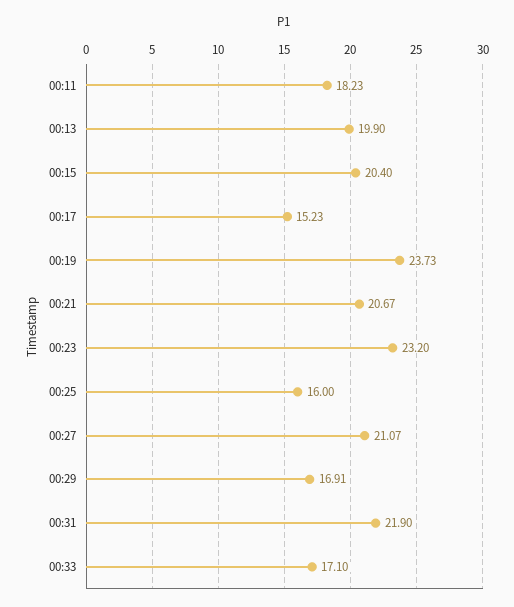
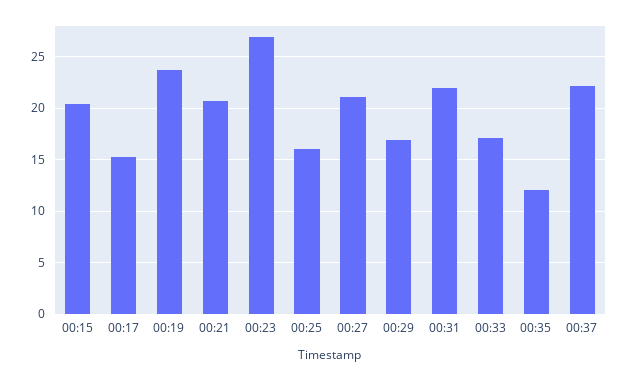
00:11: 18.23 -> none
00:13: 19.9 -> none
00:23: 23.2 -> 27
00:35: none -> 12
00:37: none -> 22

